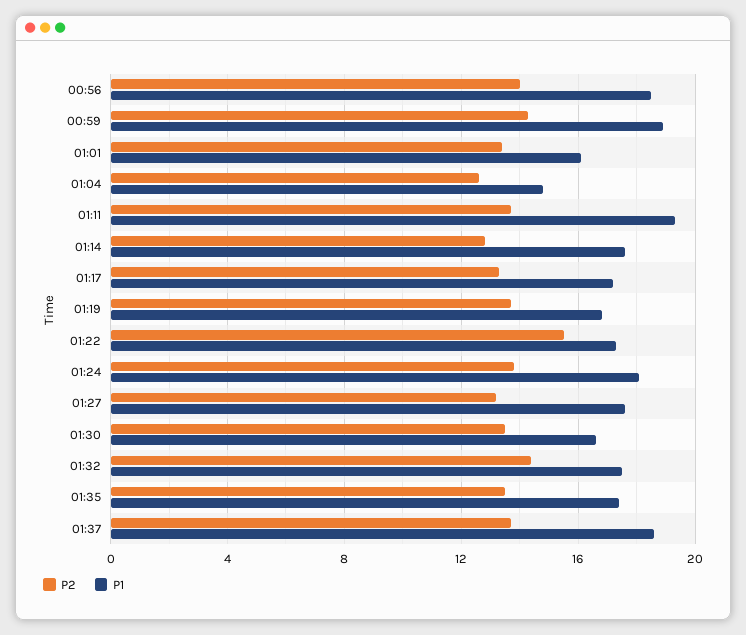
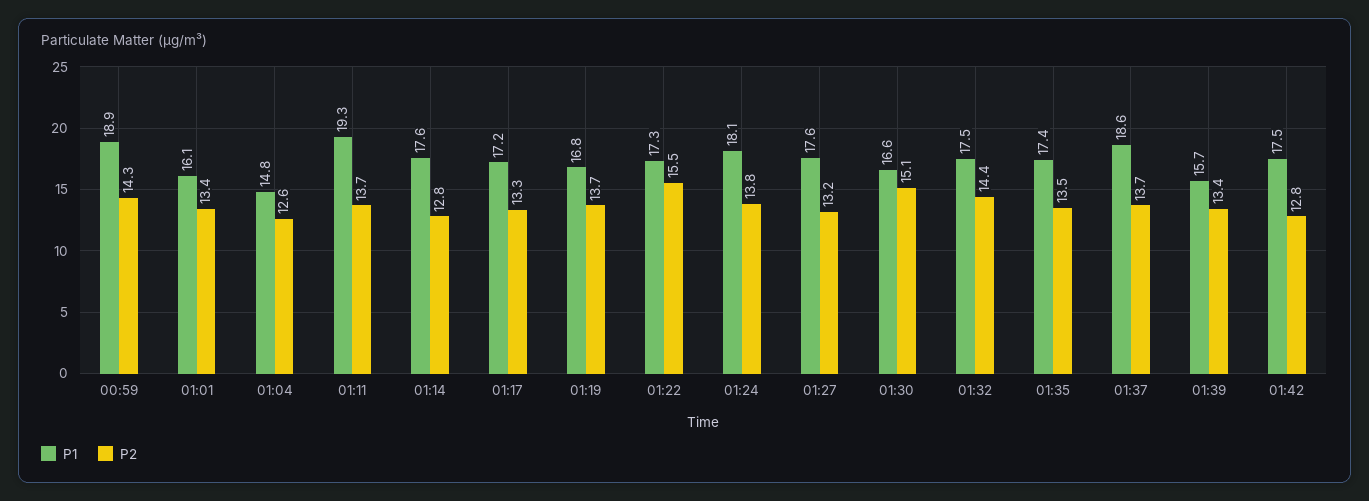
P2, 00:56: 14 -> none
P1, 00:56: 18.5 -> none
P2, 01:30: 13.5 -> 15.1
P1, 01:39: none -> 15.7
P2, 01:39: none -> 13.4
P1, 01:42: none -> 17.5
P2, 01:42: none -> 12.8

